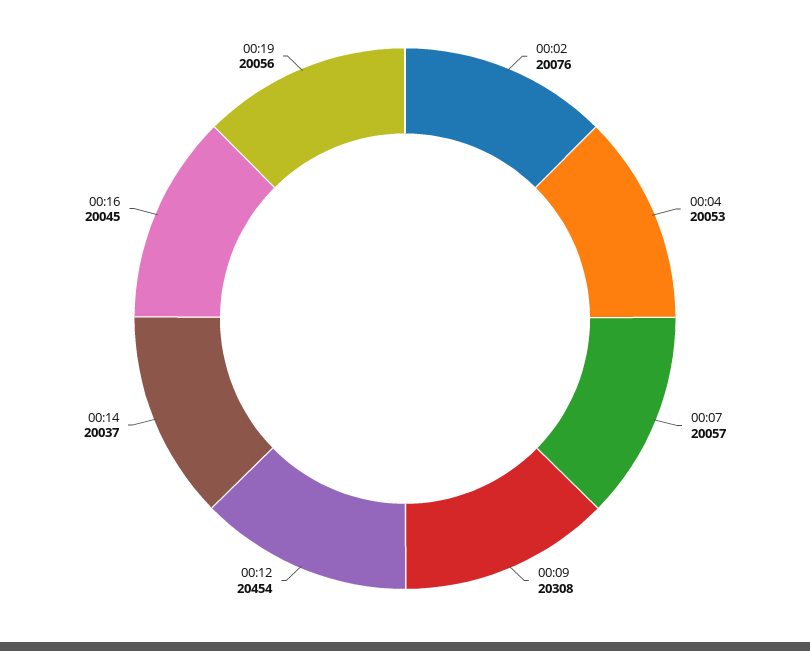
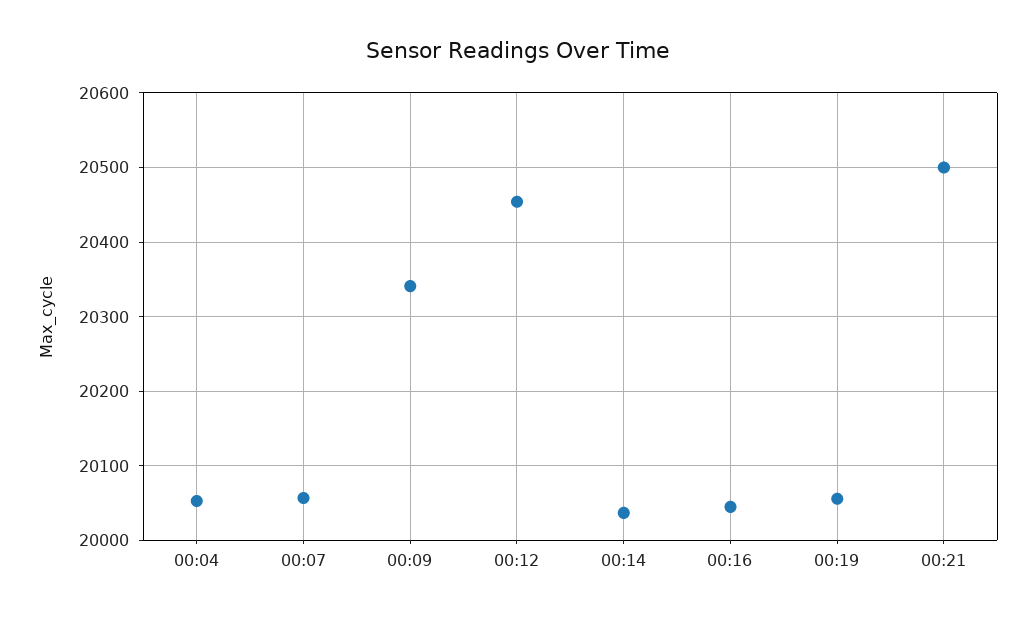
00:02: 20076 -> none
00:09: 20308 -> 20340
00:21: none -> 20500

